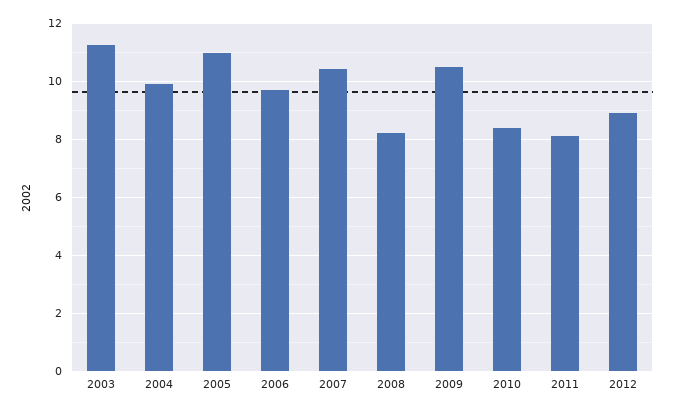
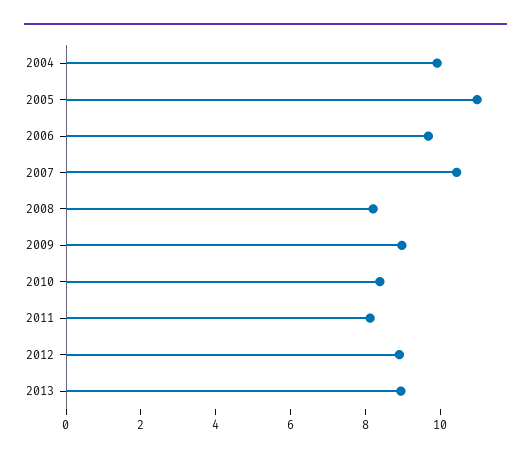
2003: 11.25 -> none
2009: 10.5 -> 9
2013: none -> 9

